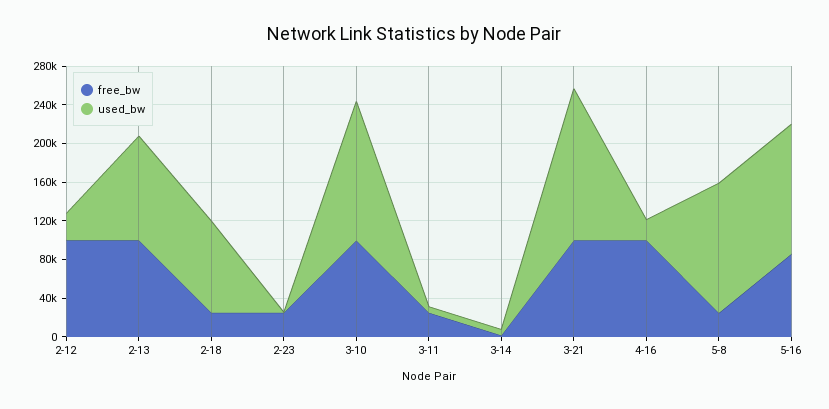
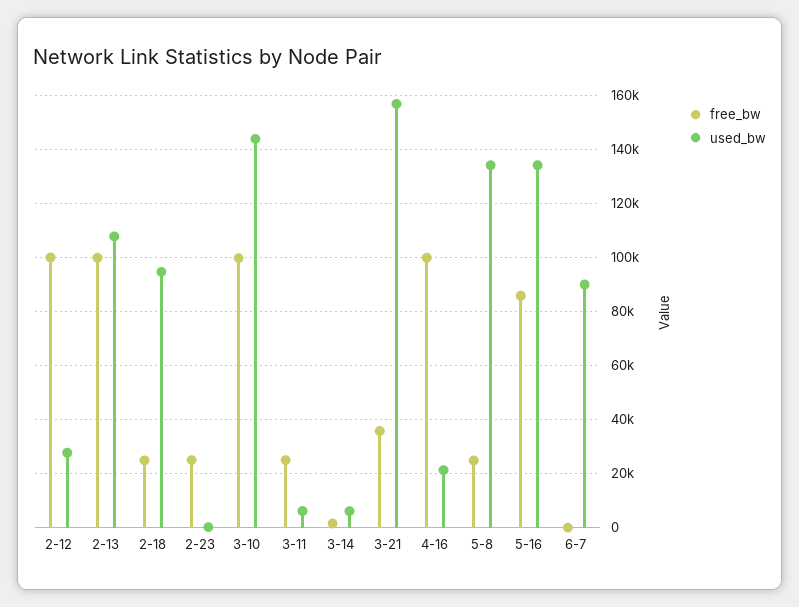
free_bw, 3-21: 100000 -> 35000
free_bw, 6-7: none -> 0
used_bw, 6-7: none -> 90000

